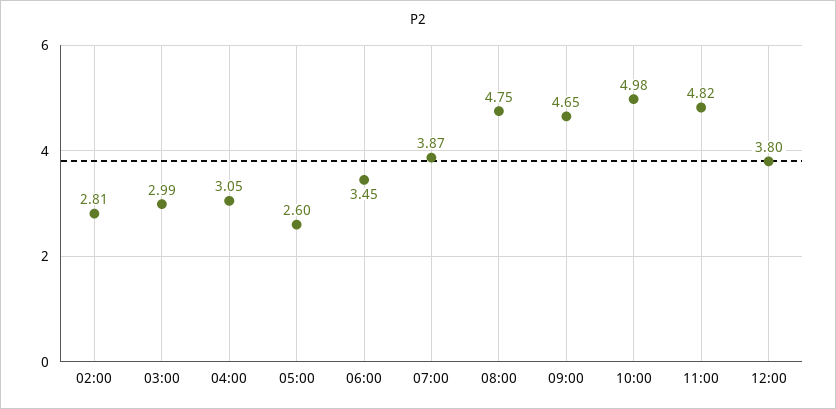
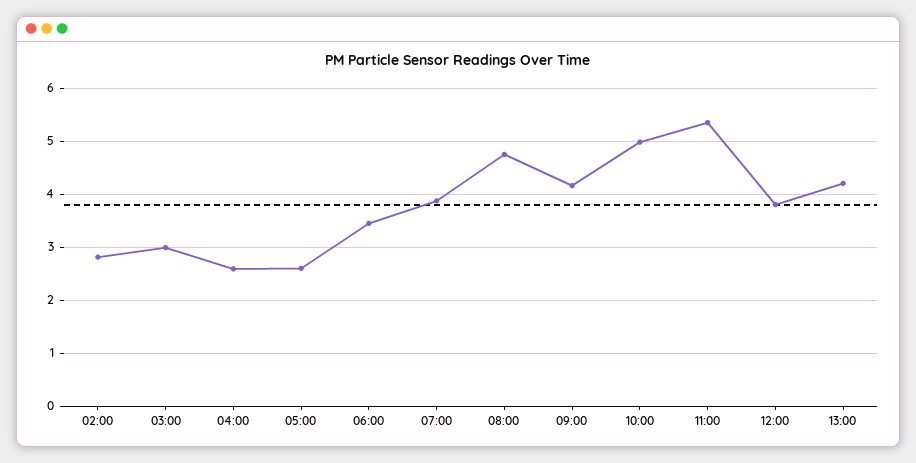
04:00: 3.05 -> 2.6
09:00: 4.65 -> 4.2
11:00: 4.82 -> 5.4
13:00: none -> 4.2

